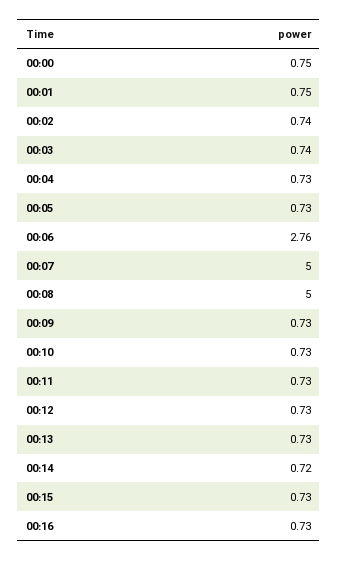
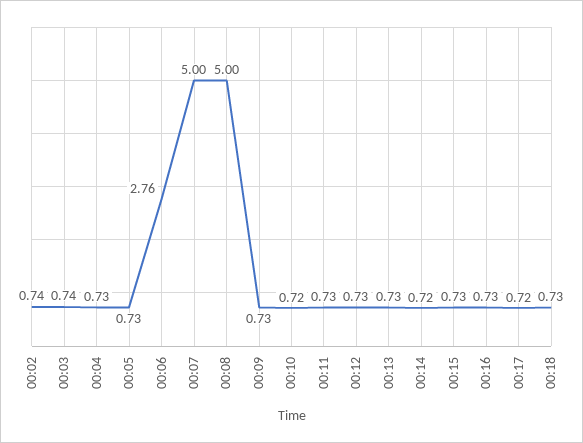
00:00: 0.75 -> none
00:01: 0.75 -> none
00:10: 0.73 -> 0.72
00:17: none -> 0.72
00:18: none -> 0.73

